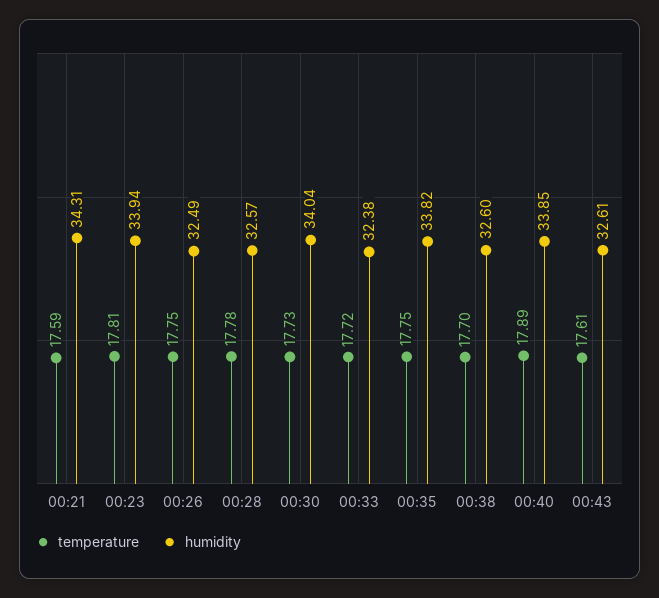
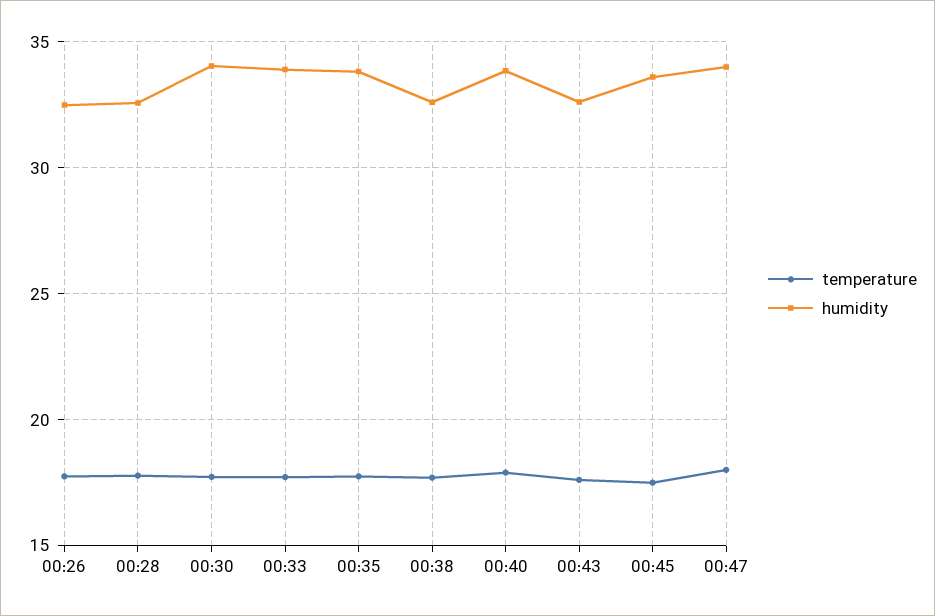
temperature, 00:21: 17.59 -> none
humidity, 00:21: 34.31 -> none
temperature, 00:23: 17.81 -> none
humidity, 00:23: 33.94 -> none
humidity, 00:33: 32.38 -> 34
temperature, 00:45: none -> 17.5
humidity, 00:45: none -> 33.5
temperature, 00:47: none -> 18
humidity, 00:47: none -> 34

